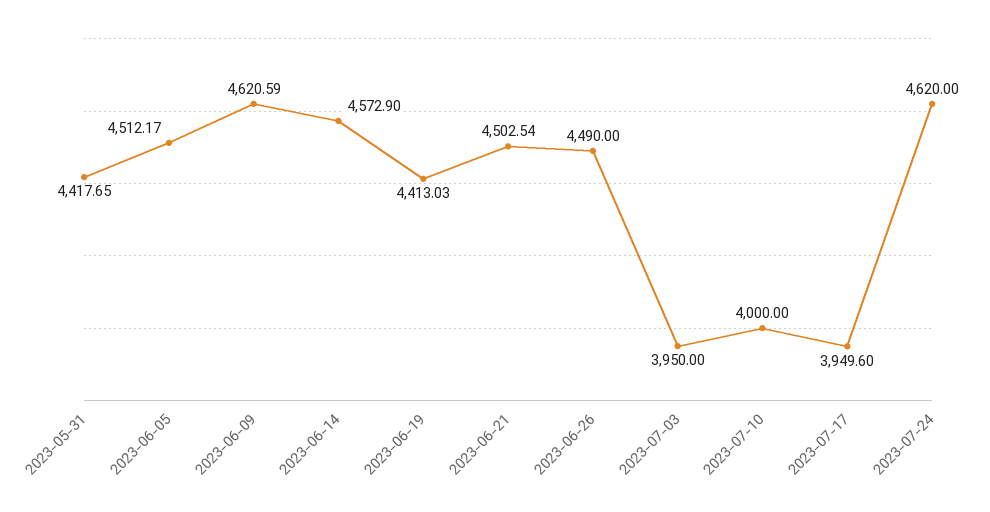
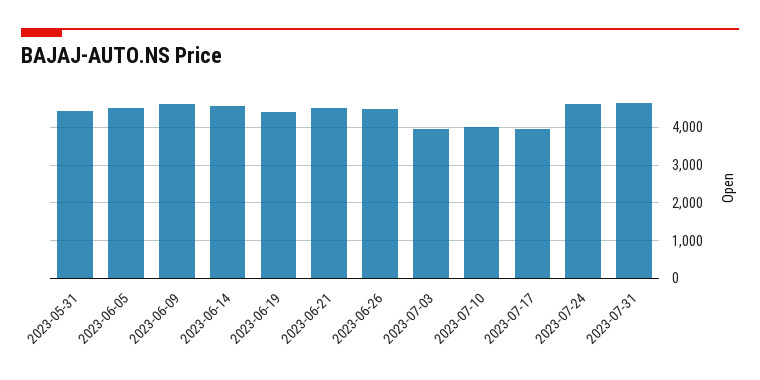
2023-07-31: none -> 4600

